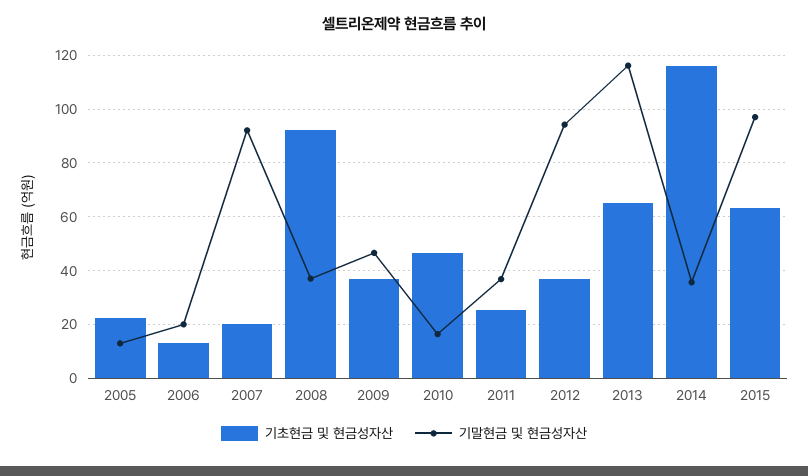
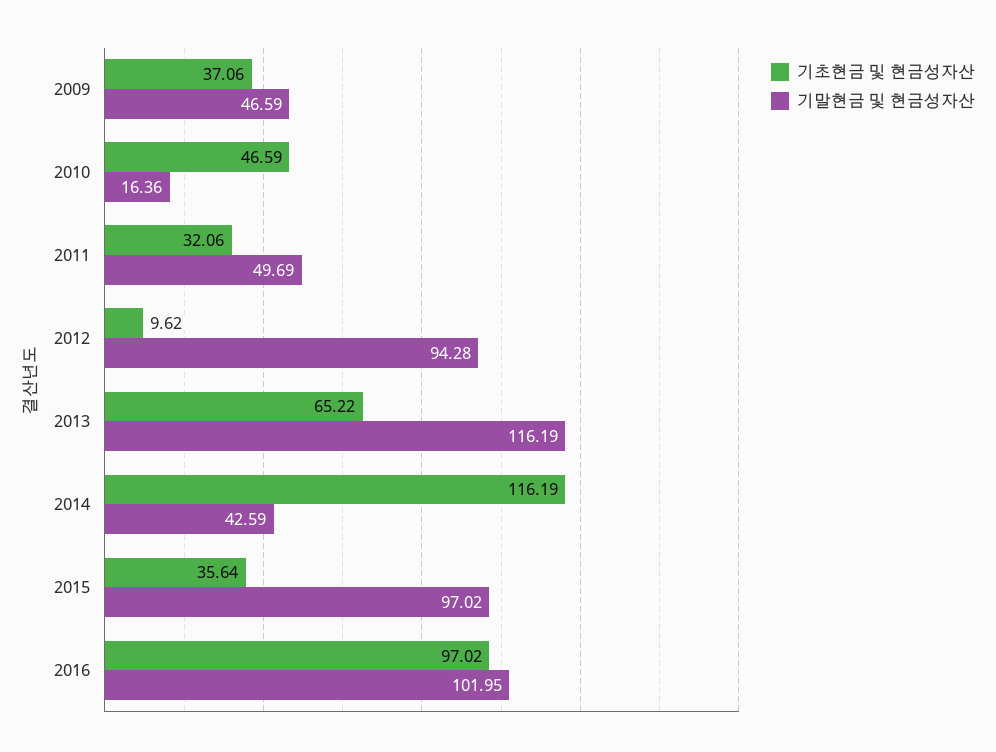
기초현금 및 현금성자산, 2005: 22.5 -> none
기말현금 및 현금성자산, 2005: 12.5 -> none
기초현금 및 현금성자산, 2006: 12.5 -> none
기말현금 및 현금성자산, 2006: 20 -> none
기초현금 및 현금성자산, 2007: 20 -> none
기말현금 및 현금성자산, 2007: 92.5 -> none
기초현금 및 현금성자산, 2008: 92.5 -> none
기말현금 및 현금성자산, 2008: 37.5 -> none
기초현금 및 현금성자산, 2011: 25 -> 32.06
기말현금 및 현금성자산, 2011: 37.5 -> 49.69
기초현금 및 현금성자산, 2012: 37.5 -> 9.62
기말현금 및 현금성자산, 2014: 35 -> 42.59
기초현금 및 현금성자산, 2015: 62.5 -> 35.64
기초현금 및 현금성자산, 2016: none -> 97.02
기말현금 및 현금성자산, 2016: none -> 101.95

